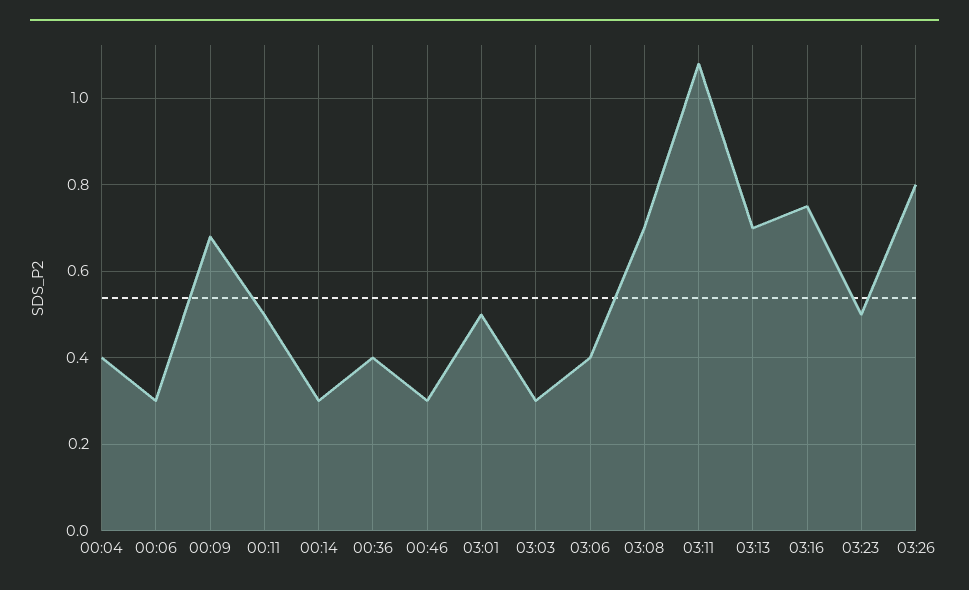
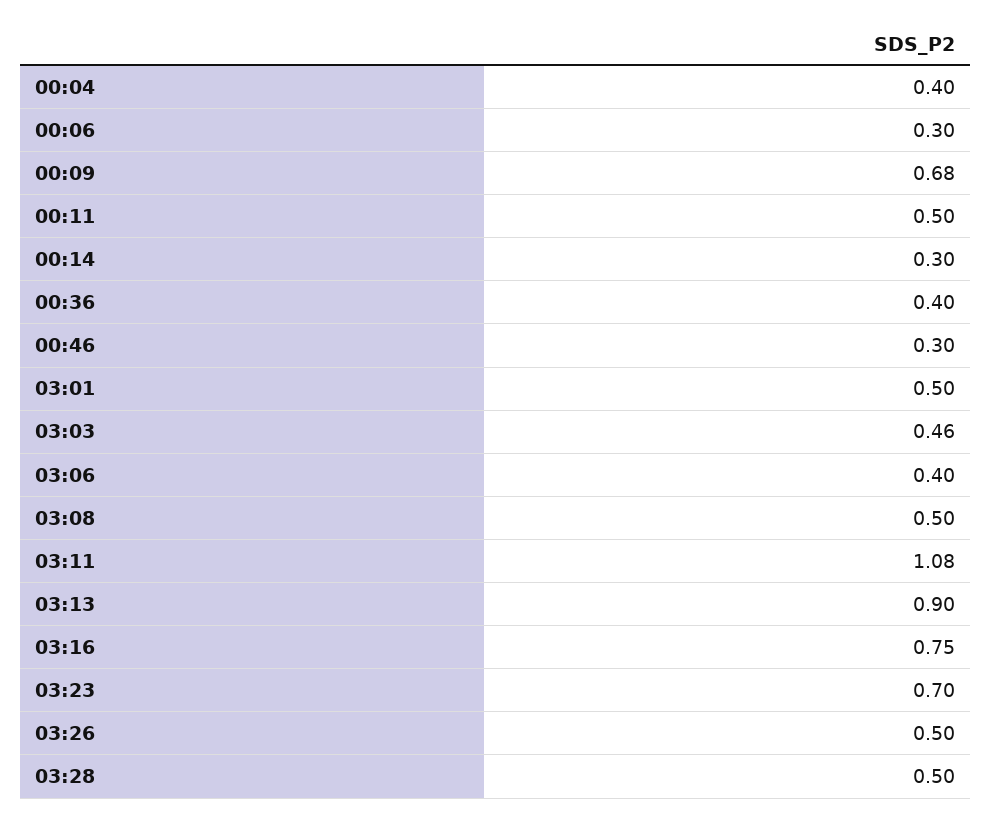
03:03: 0.3 -> 0.46
03:08: 0.7 -> 0.5
03:13: 0.7 -> 0.9
03:23: 0.5 -> 0.7
03:26: 0.8 -> 0.5
03:28: none -> 0.5

